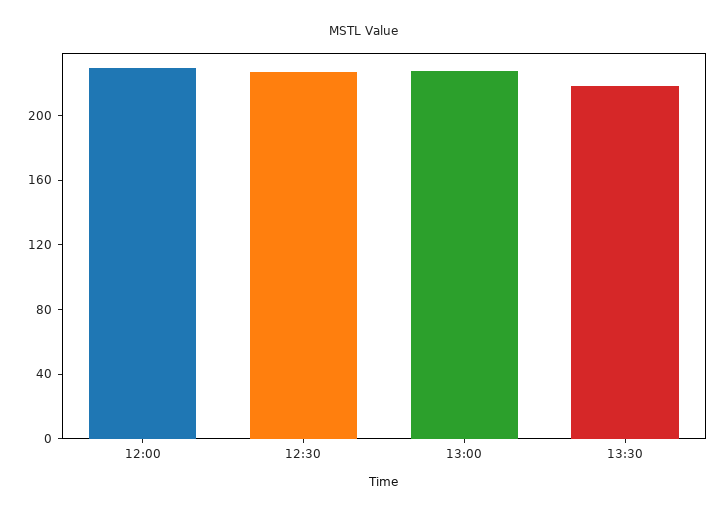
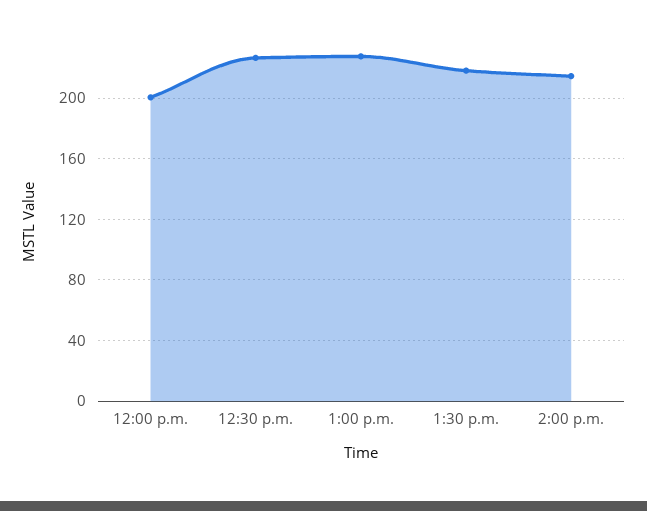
12:00: 230 -> 200
2:00 p.m.: none -> 215

